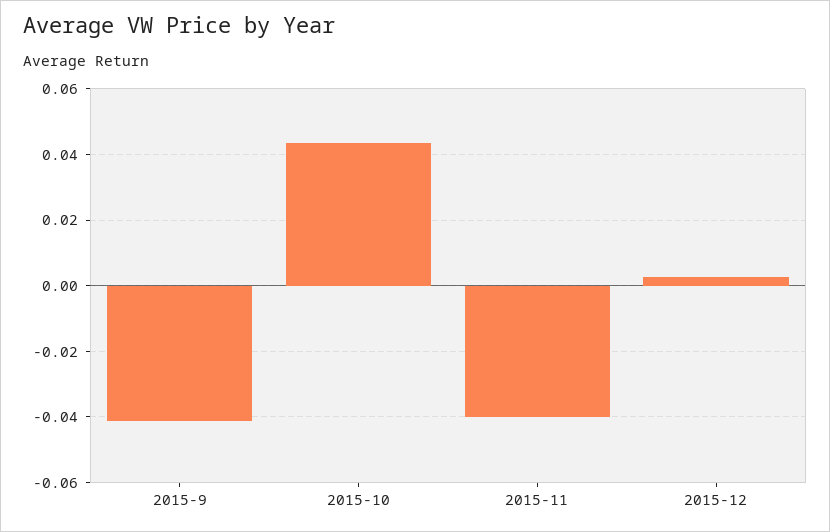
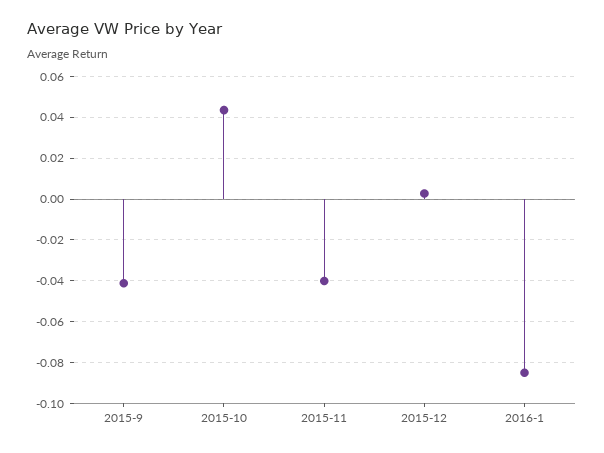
2016-1: none -> -0.085

